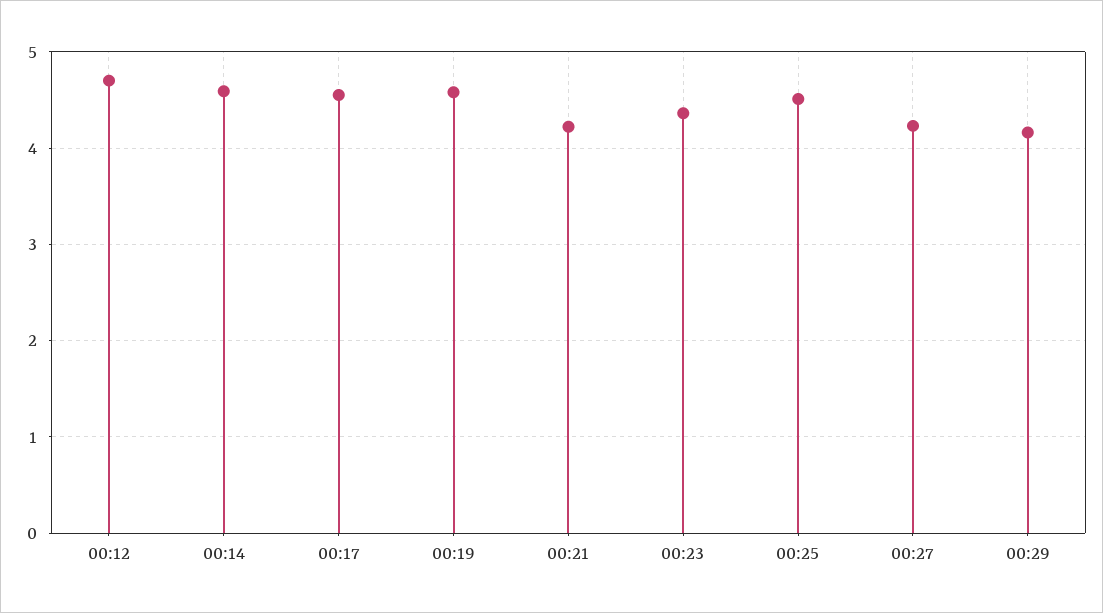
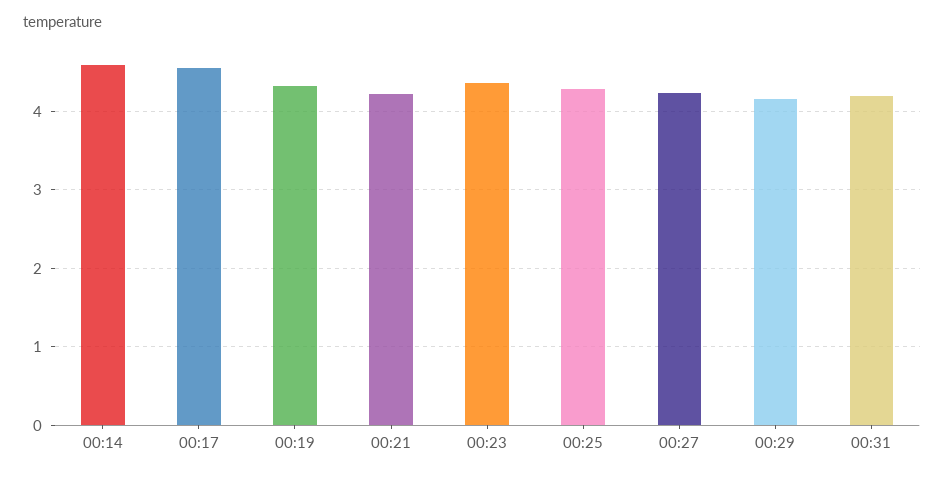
00:12: 4.7 -> none
00:19: 4.6 -> 4.3
00:25: 4.5 -> 4.3
00:31: none -> 4.2

